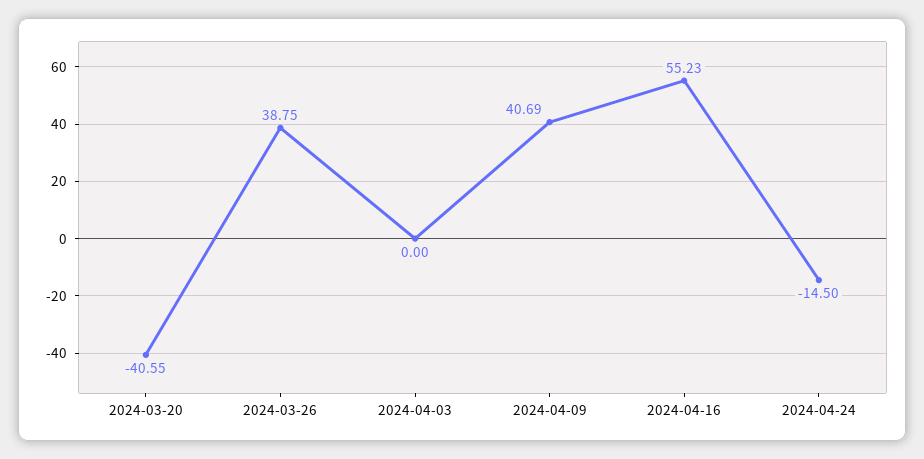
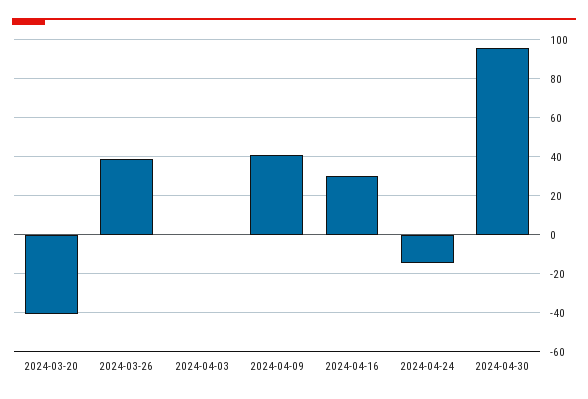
2024-04-16: 55.23 -> 30
2024-04-30: none -> 95

